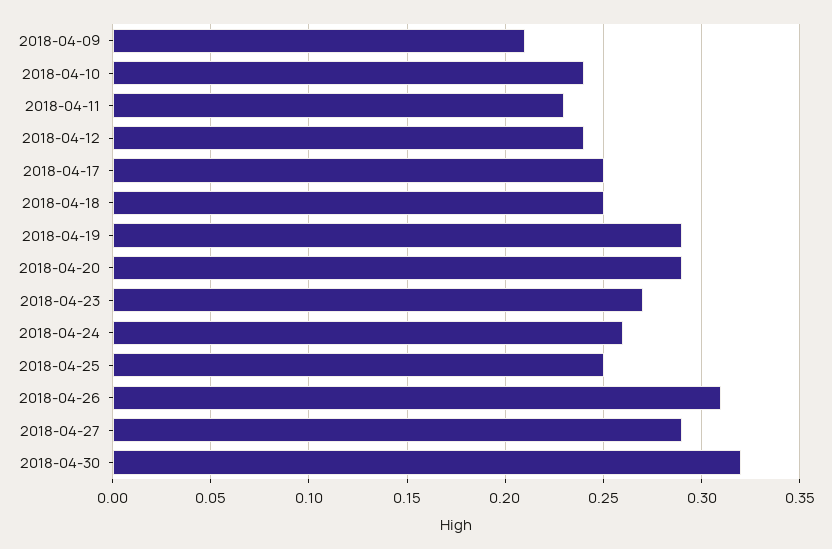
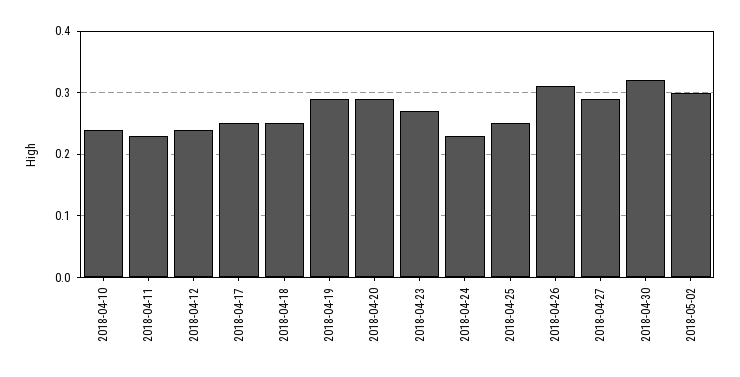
2018-04-09: 0.21 -> none
2018-04-24: 0.26 -> 0.23
2018-05-02: none -> 0.3

